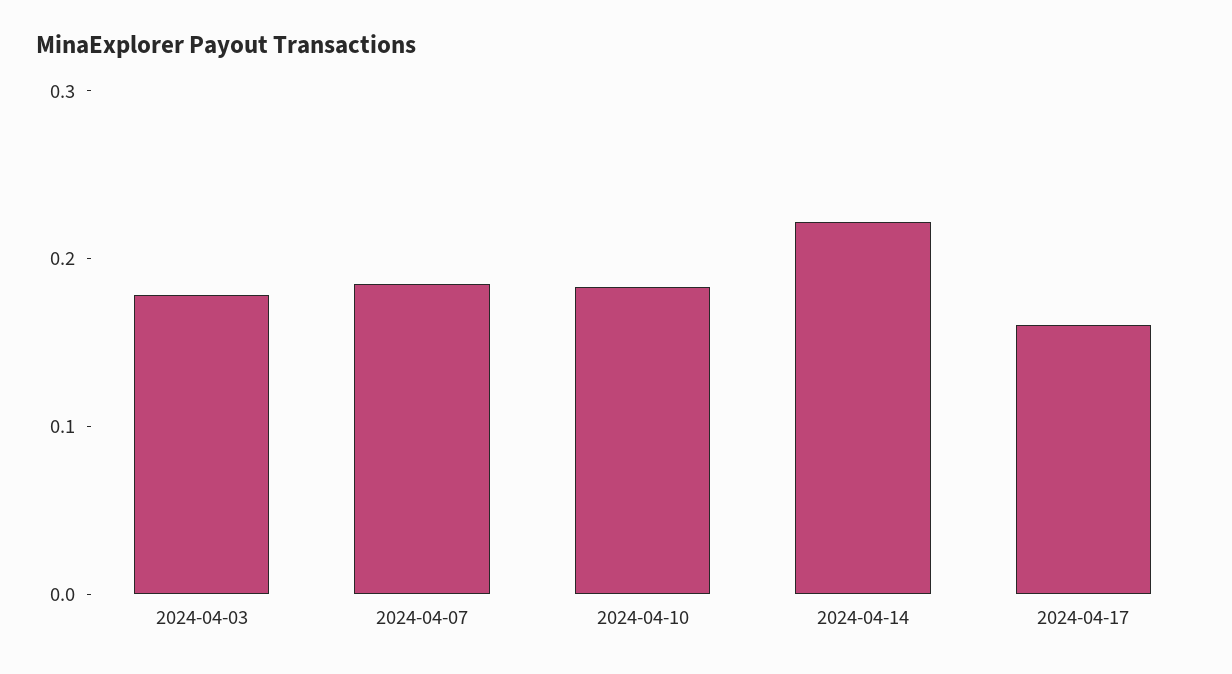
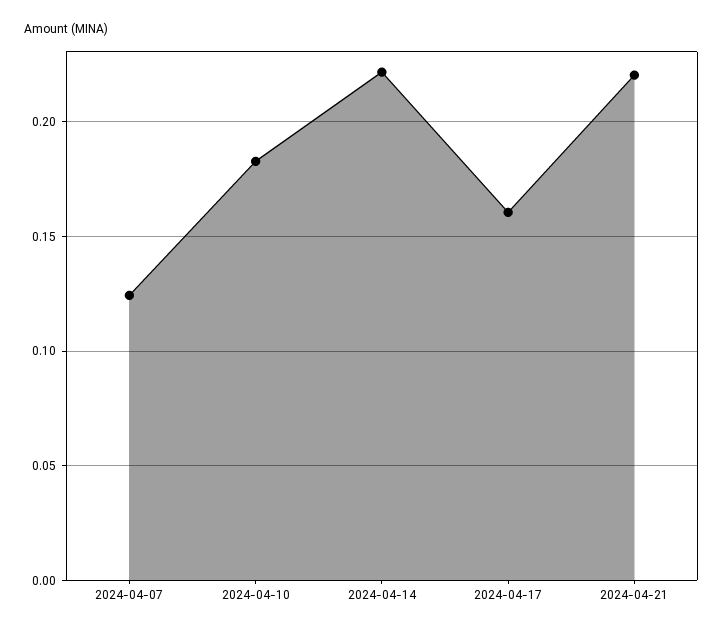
2024-04-03: 0.18 -> none
2024-04-07: 0.18 -> 0.125
2024-04-21: none -> 0.22

